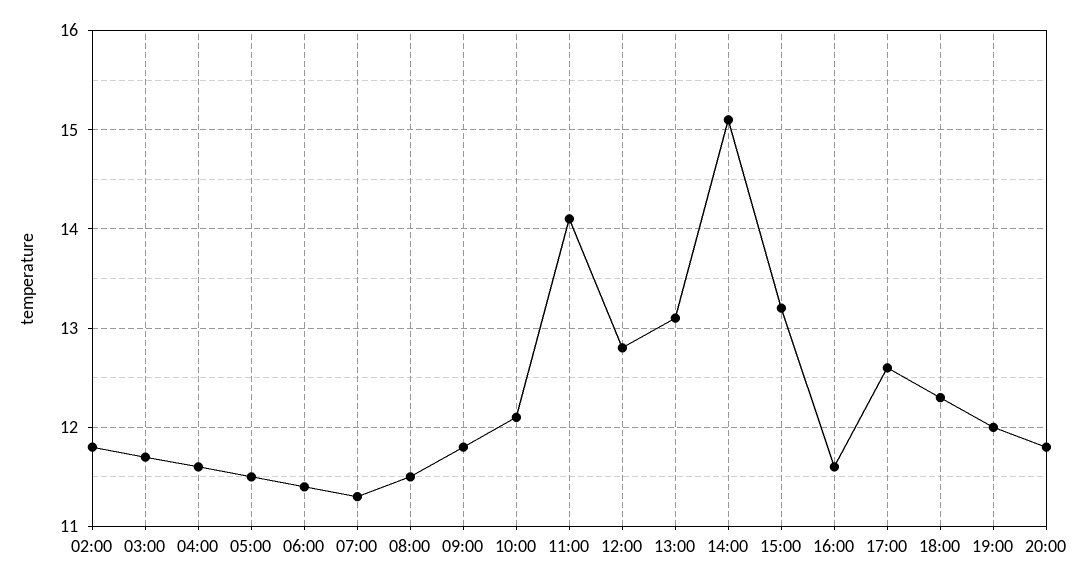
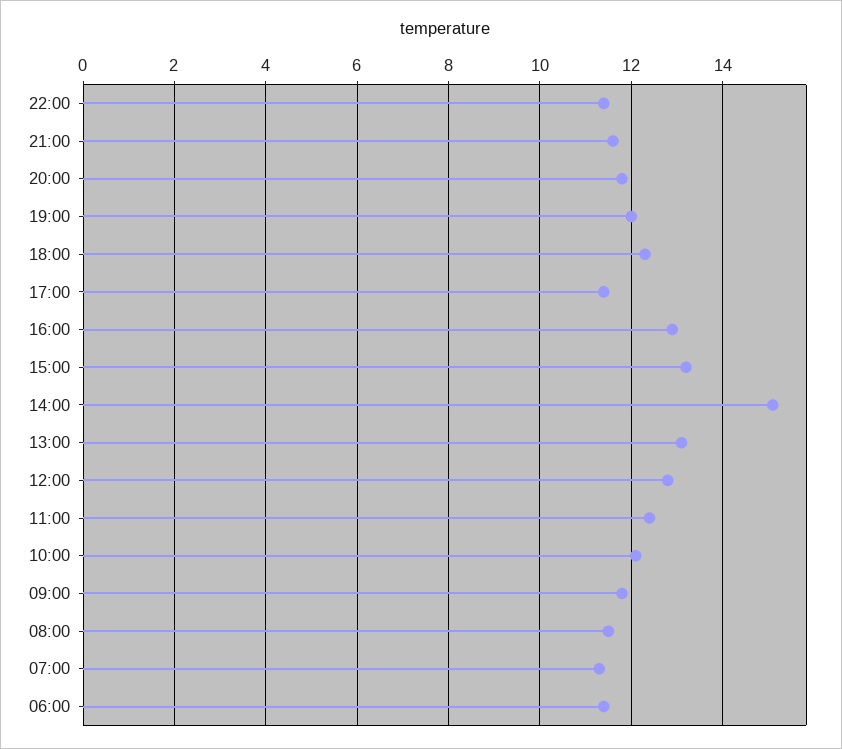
02:00: 11.8 -> none
03:00: 11.7 -> none
04:00: 11.6 -> none
05:00: 11.5 -> none
11:00: 14.1 -> 12.5
16:00: 11.6 -> 13
17:00: 12.6 -> 11.5
22:00: none -> 11.5
21:00: none -> 11.5

